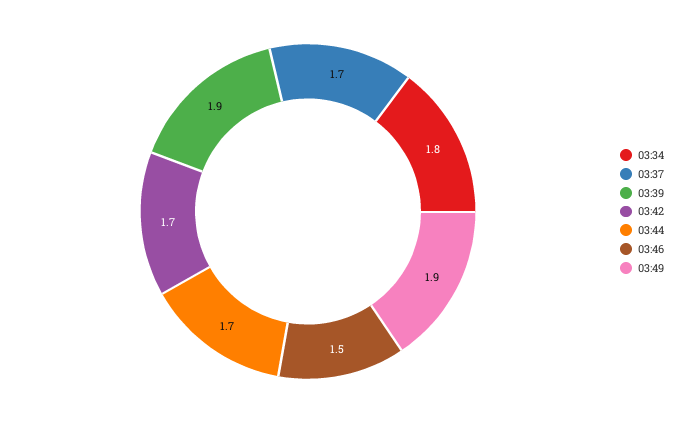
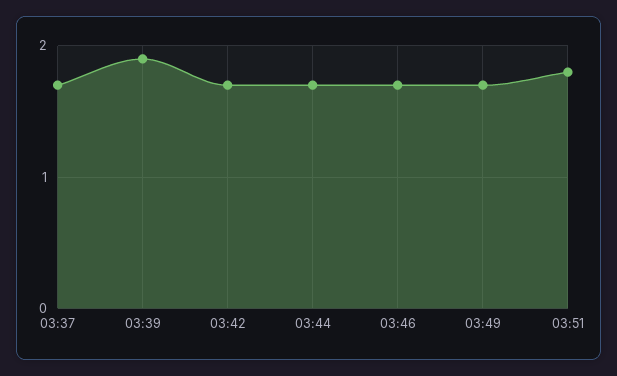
03:34: 1.8 -> none
03:46: 1.5 -> 1.7
03:49: 1.9 -> 1.7
03:51: none -> 1.8

